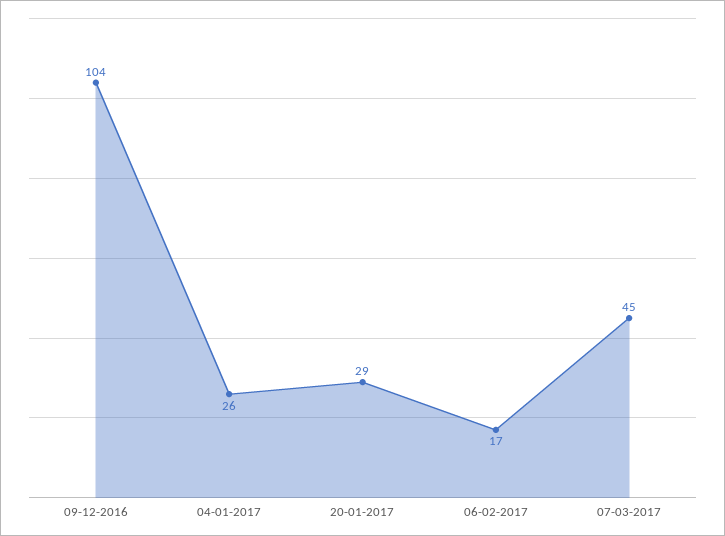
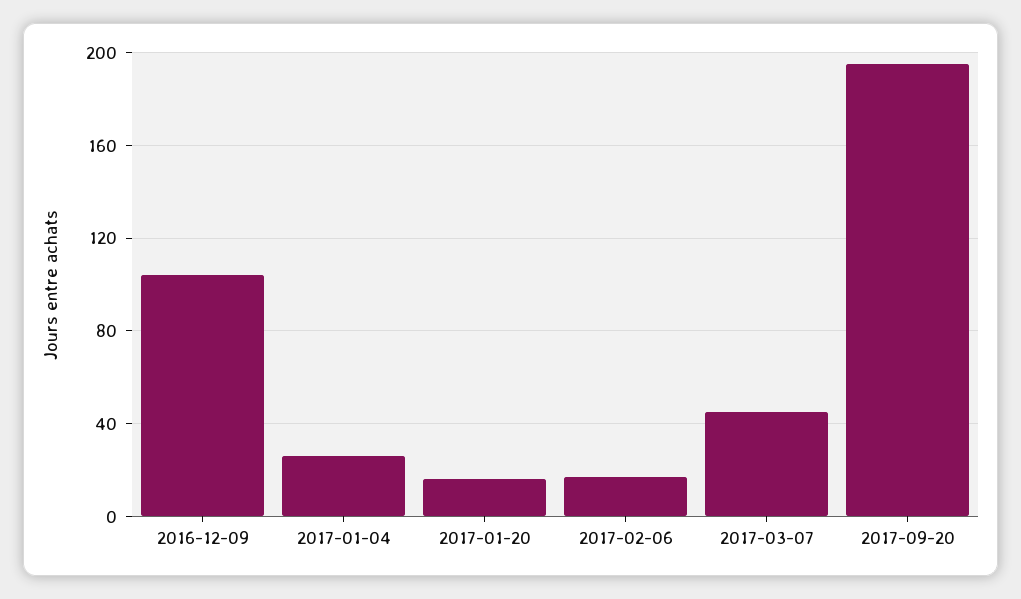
20-01-2017: 29 -> 15
2017-09-20: none -> 195

